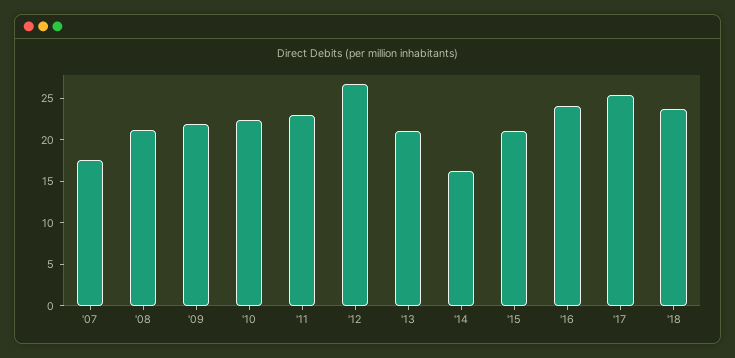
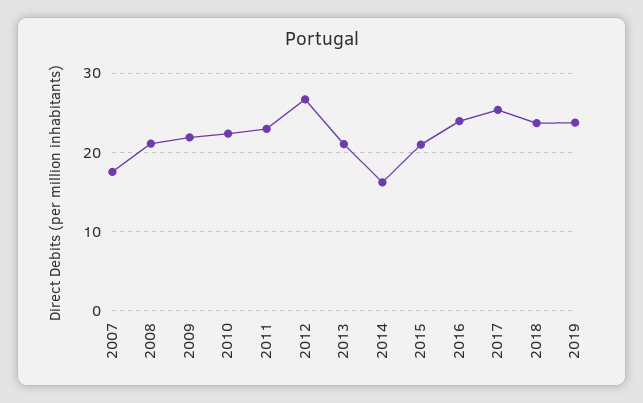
2019: none -> 24

